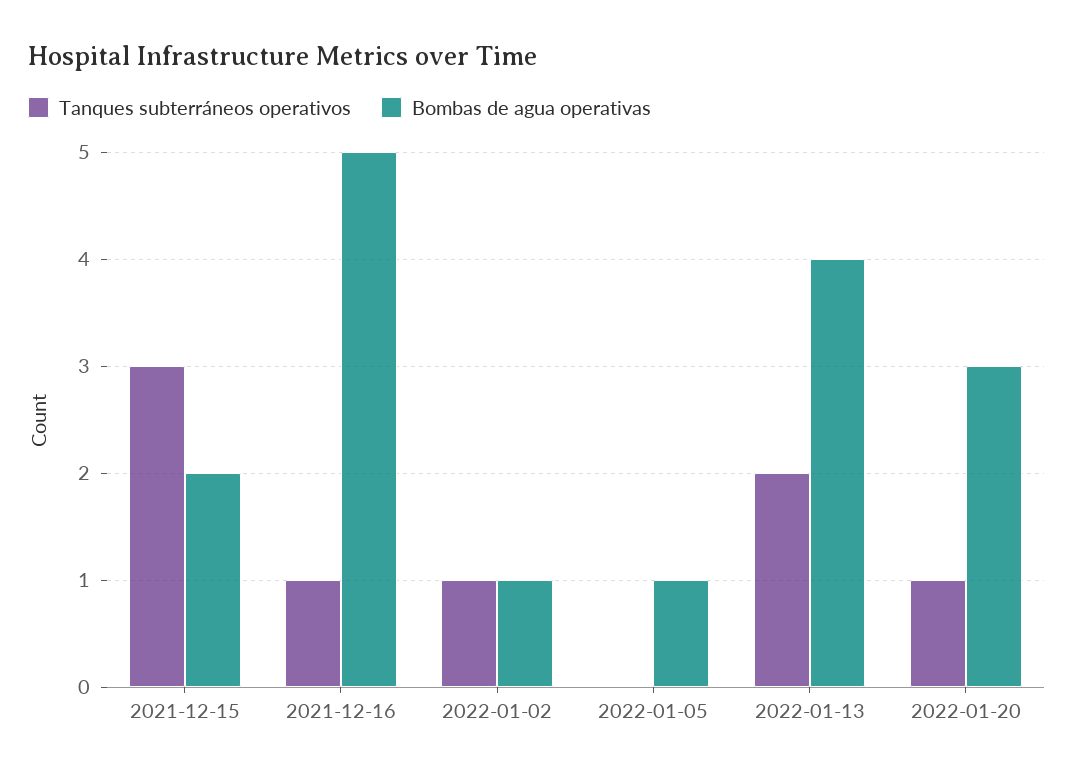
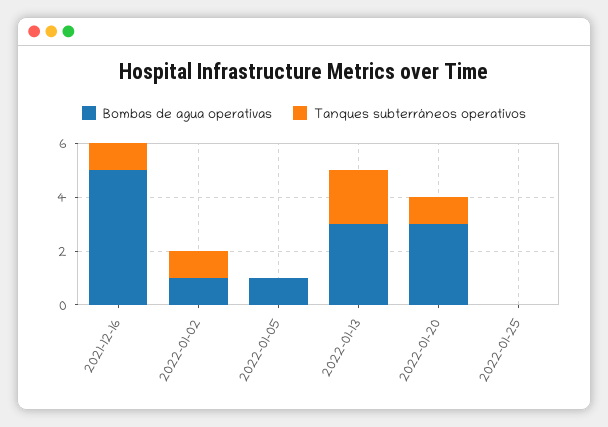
Tanques subterráneos operativos, 2021-12-15: 3 -> none
Bombas de agua operativas, 2021-12-15: 2 -> none
Bombas de agua operativas, 2022-01-13: 4 -> 3
Bombas de agua operativas, 2022-01-25: none -> 0
Tanques subterráneos operativos, 2022-01-25: none -> 0

